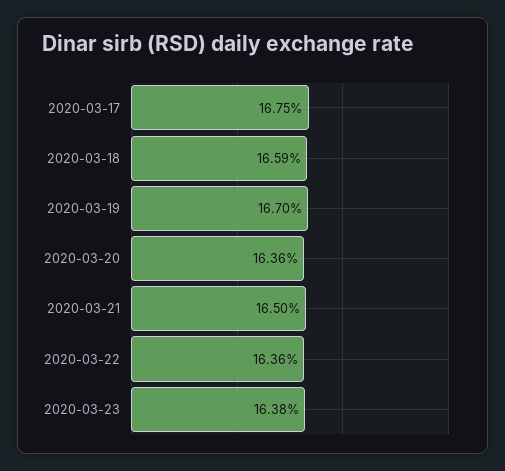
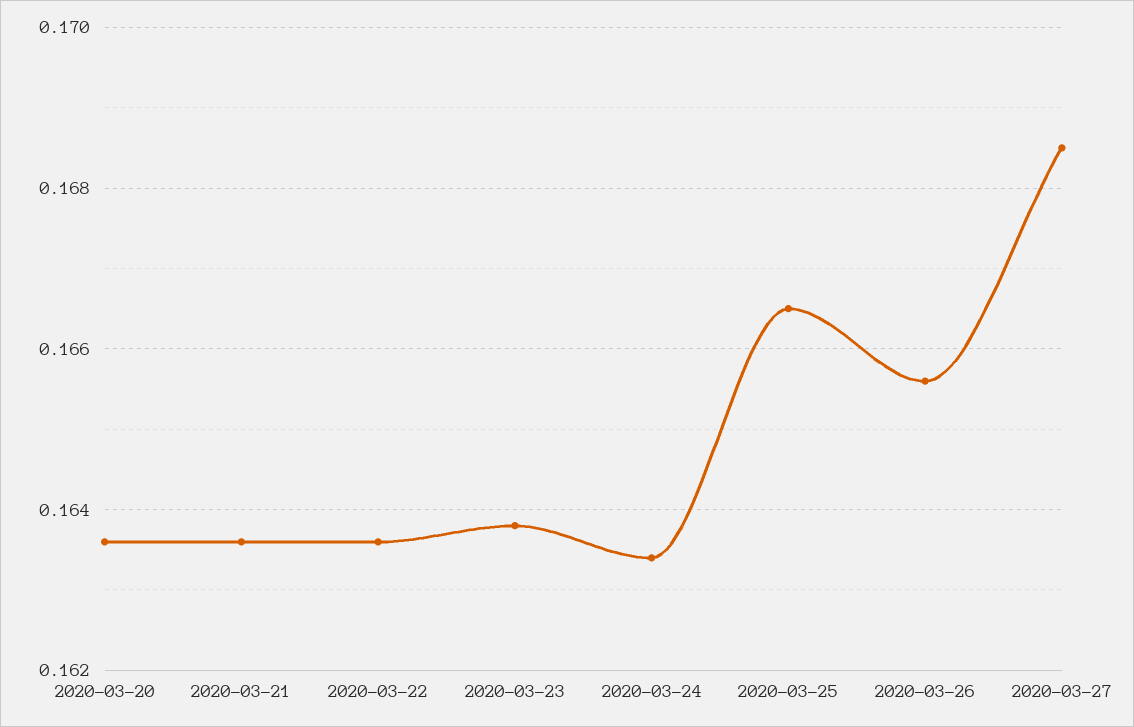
2020-03-17: 0.1675 -> none
2020-03-18: 0.1659 -> none
2020-03-19: 0.167 -> none
2020-03-21: 0.165 -> 0.1635
2020-03-24: none -> 0.1635
2020-03-25: none -> 0.1665
2020-03-26: none -> 0.1655
2020-03-27: none -> 0.1685

